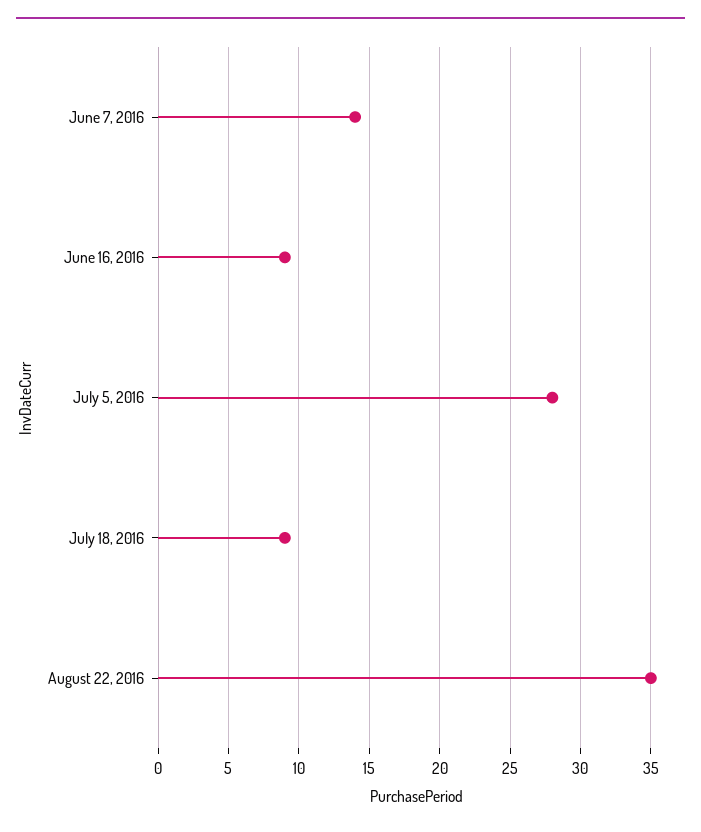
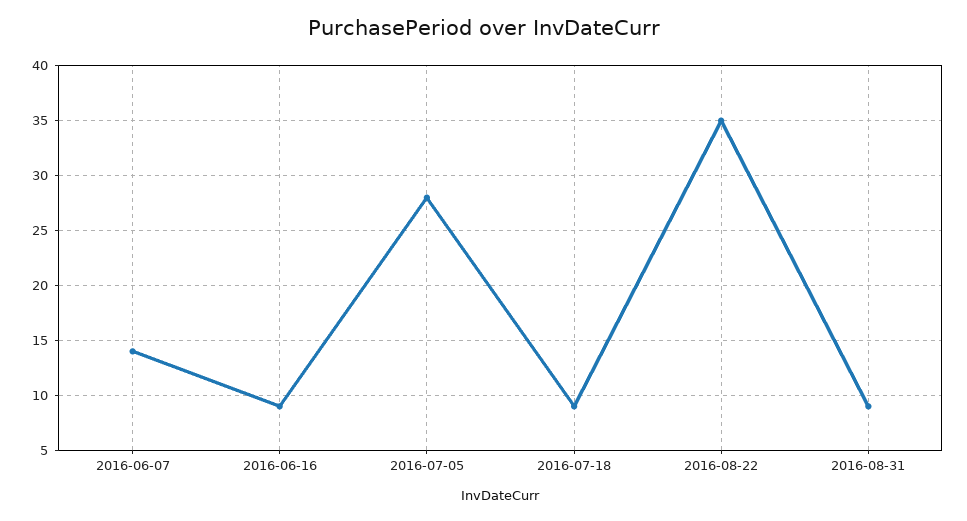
2016-08-31: none -> 9

